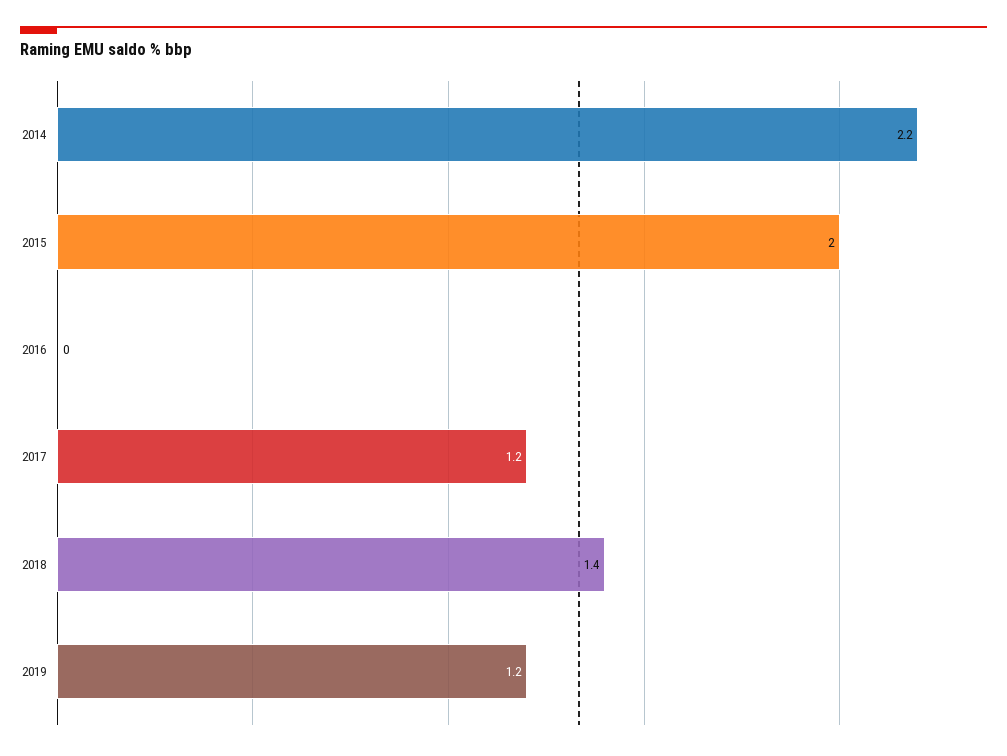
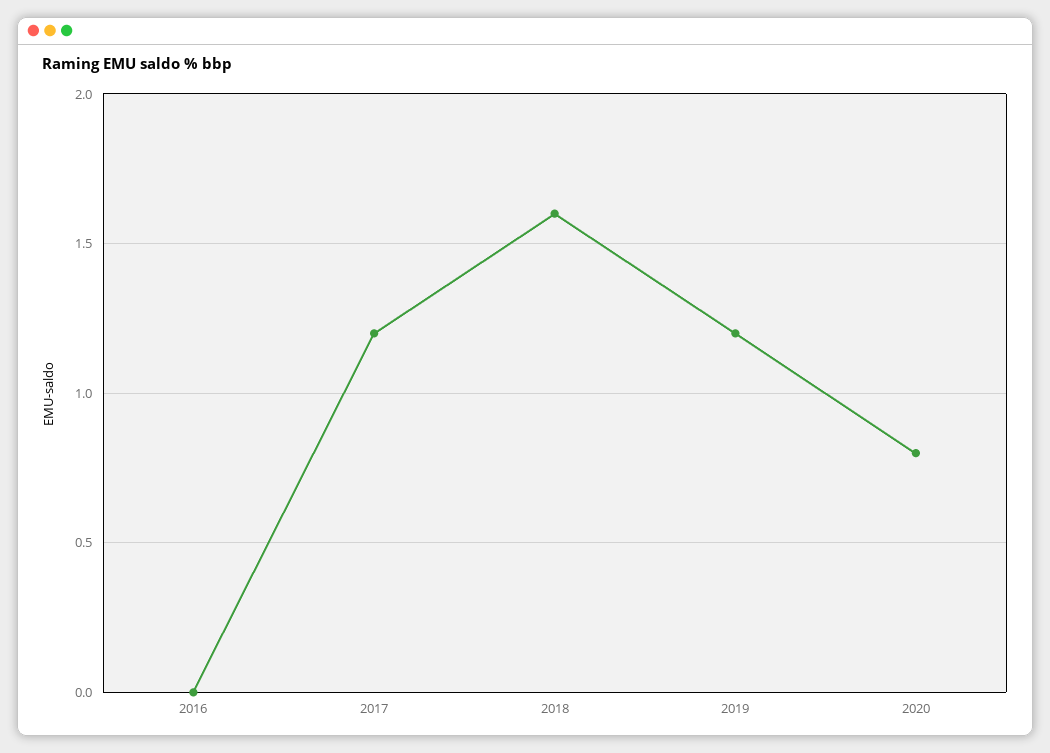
2014: 2.2 -> none
2015: 2 -> none
2018: 1.4 -> 1.6
2020: none -> 0.8

